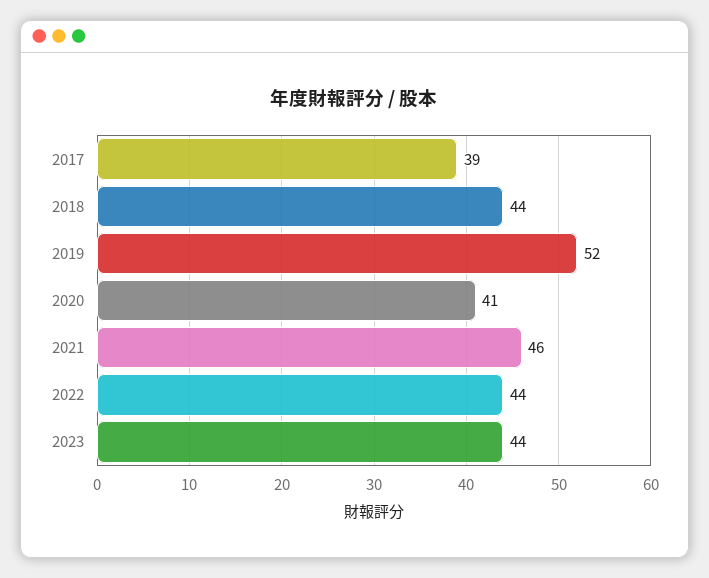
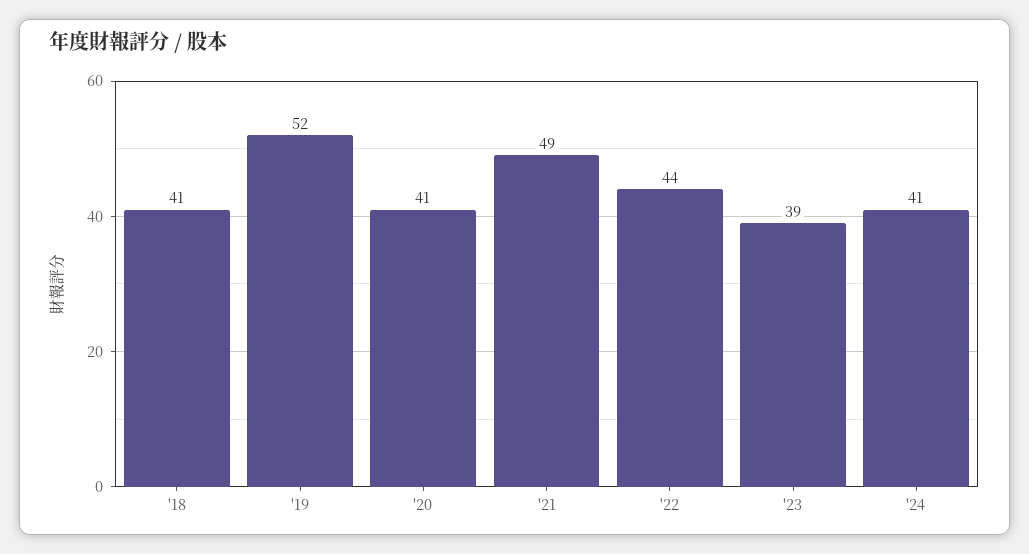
2017: 39 -> none
2018: 44 -> 41
2021: 46 -> 49
2023: 44 -> 39
'24: none -> 41

